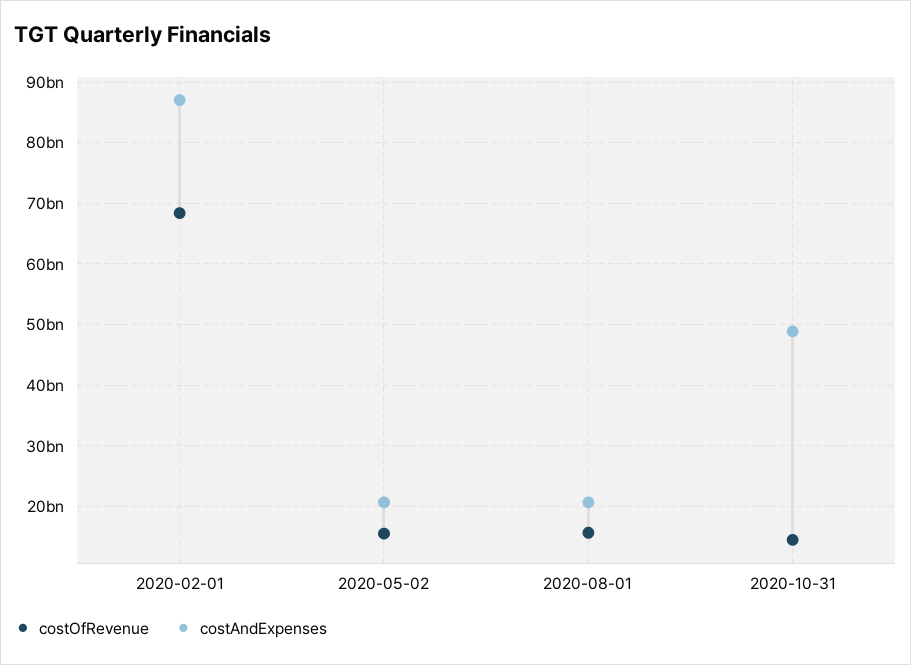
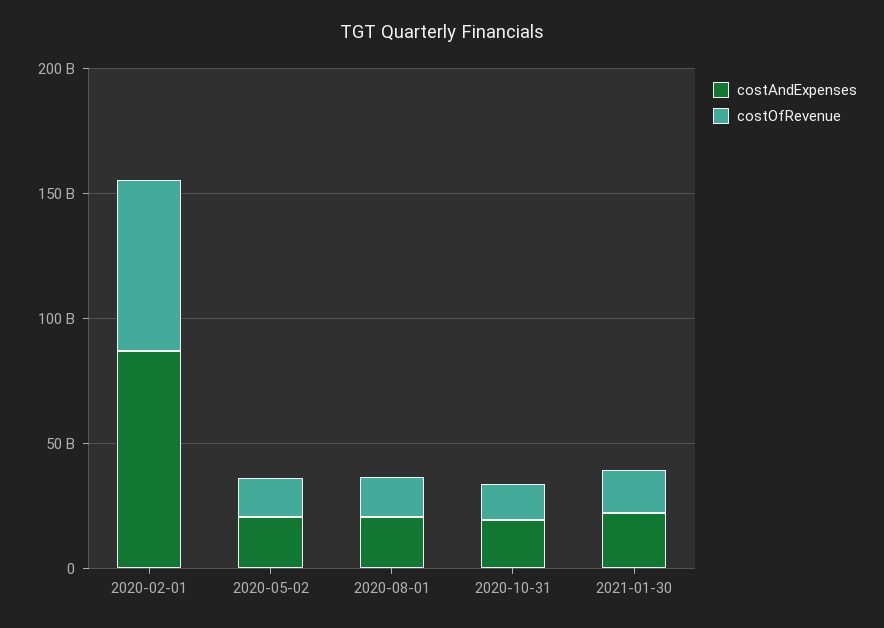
costAndExpenses, 2020-10-31: 49000000000 -> 20000000000
costAndExpenses, 2021-01-30: none -> 20000000000
costOfRevenue, 2021-01-30: none -> 20000000000

